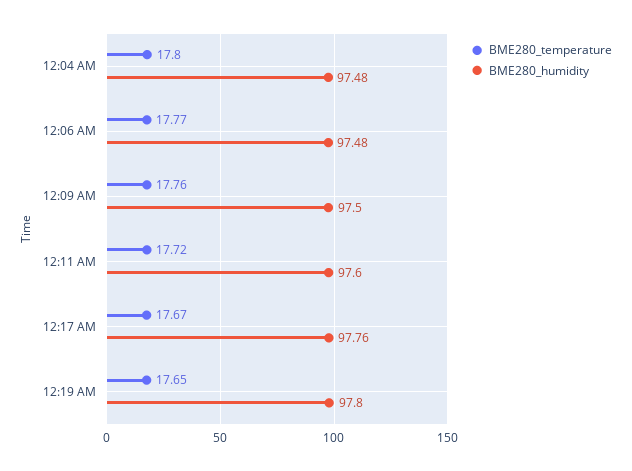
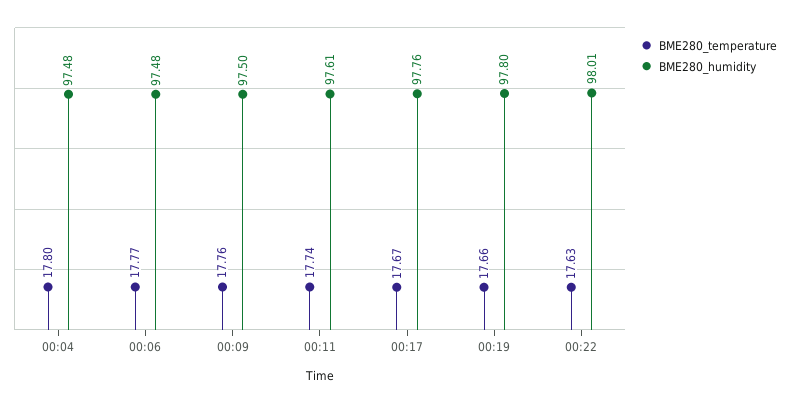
BME280_temperature, 12:11 AM: 17.72 -> 17.74
BME280_humidity, 12:11 AM: 97.6 -> 97.61
BME280_temperature, 12:19 AM: 17.65 -> 17.66
BME280_temperature, 00:22: none -> 17.63
BME280_humidity, 00:22: none -> 98.01

